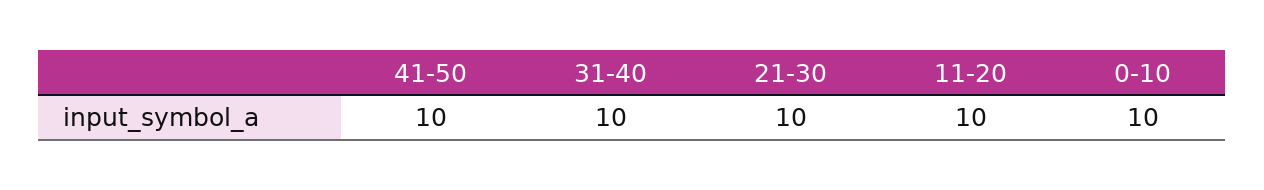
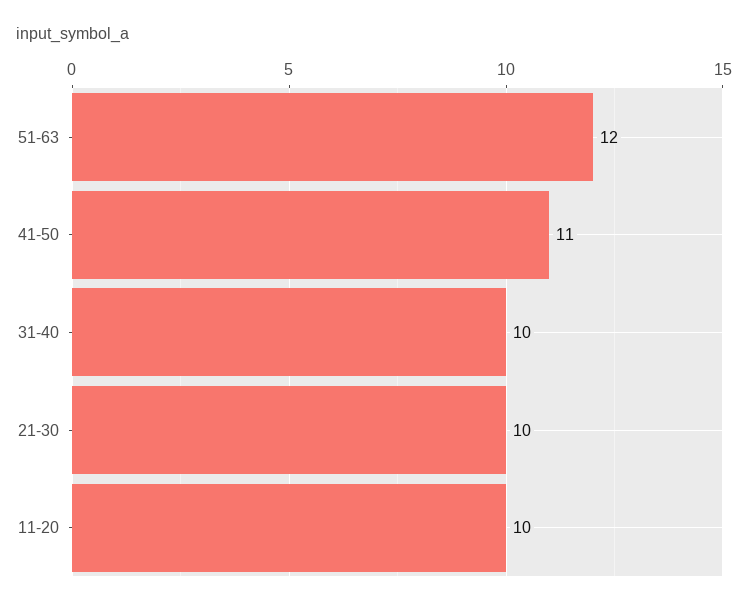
41-50: 10 -> 11
0-10: 10 -> none
51-63: none -> 12

